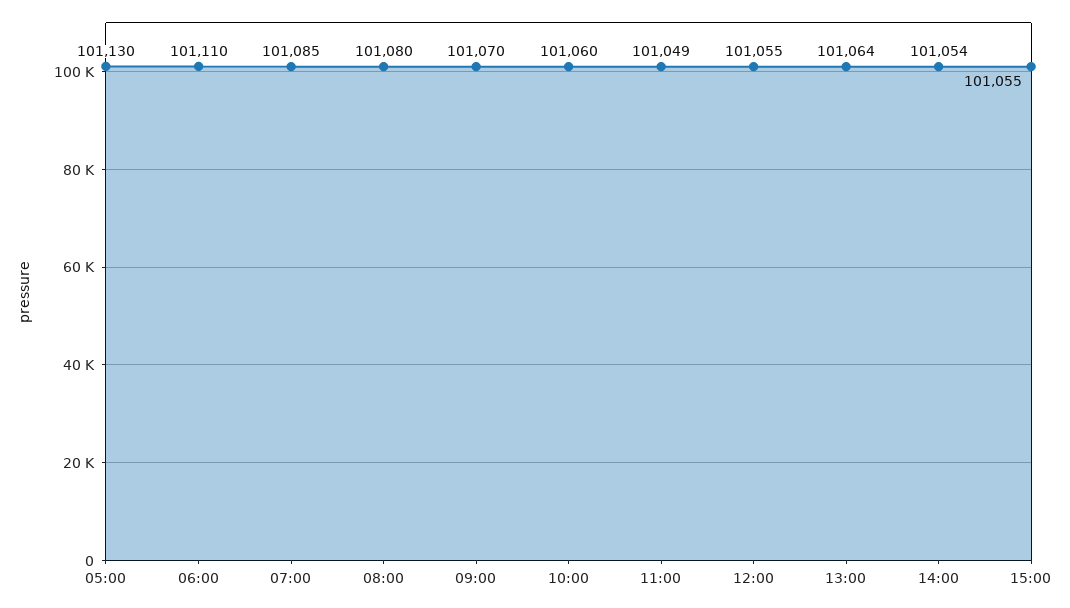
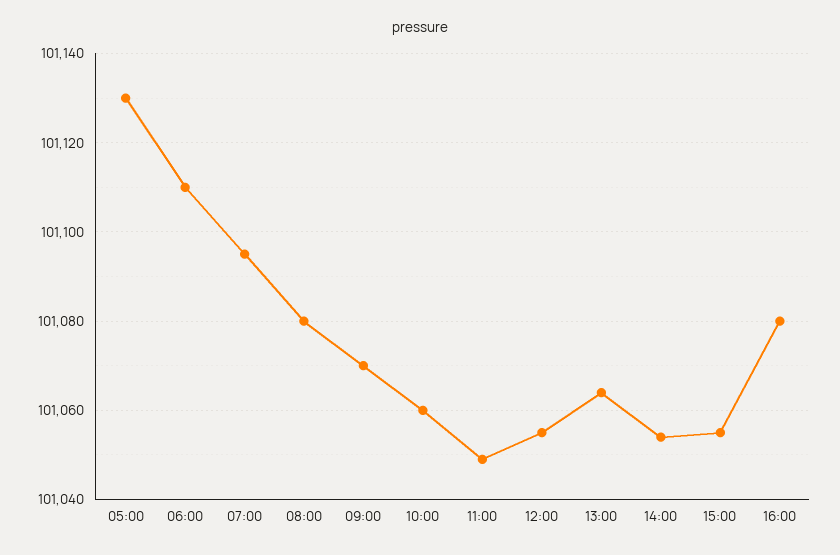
07:00: 101085 -> 101095
16:00: none -> 101080

